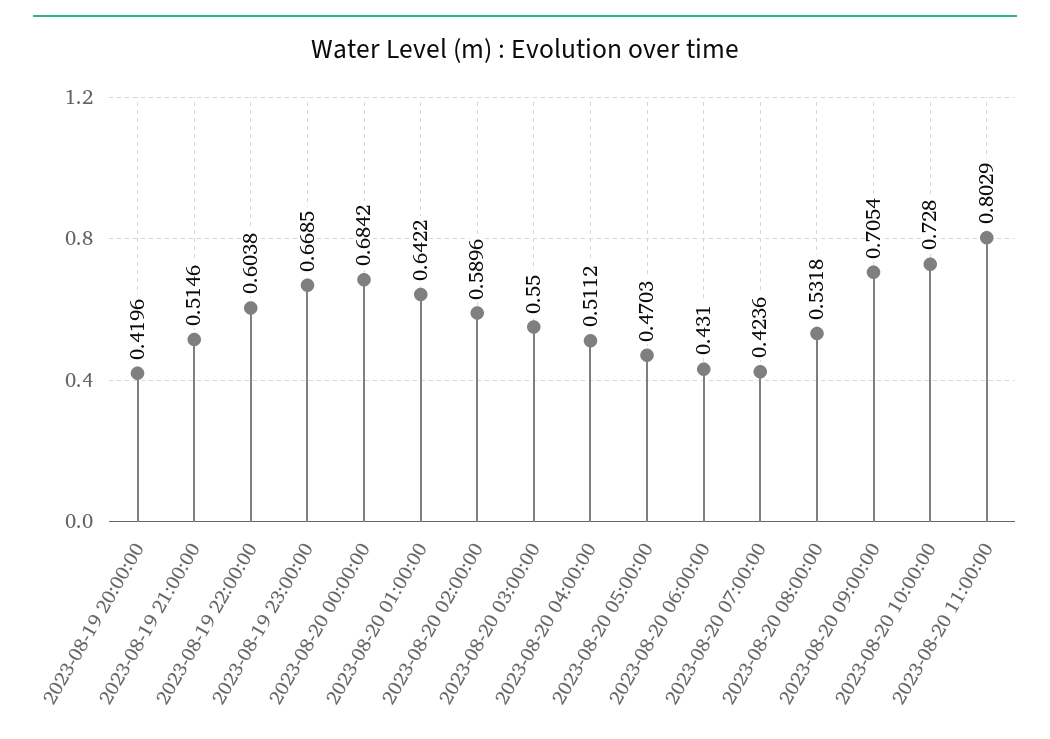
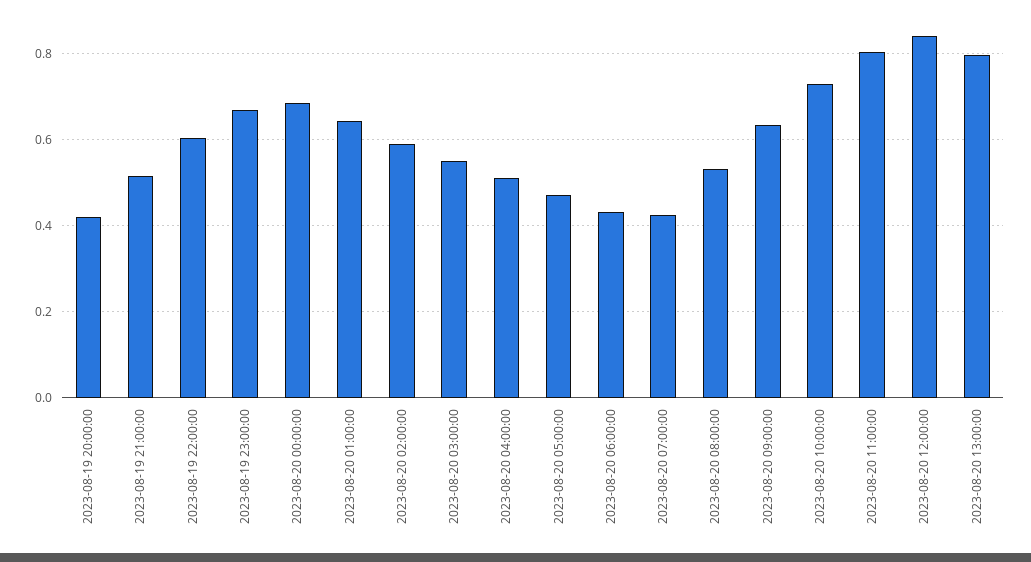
2023-08-20 09:00:00: 0.7054 -> 0.64
2023-08-20 12:00:00: none -> 0.84
2023-08-20 13:00:00: none -> 0.8

